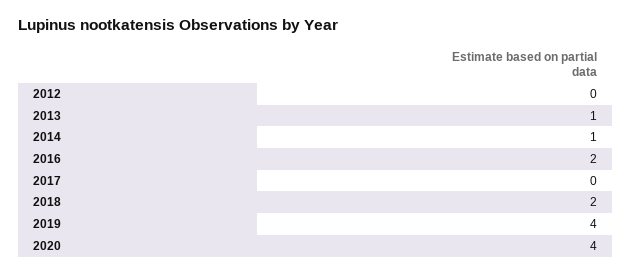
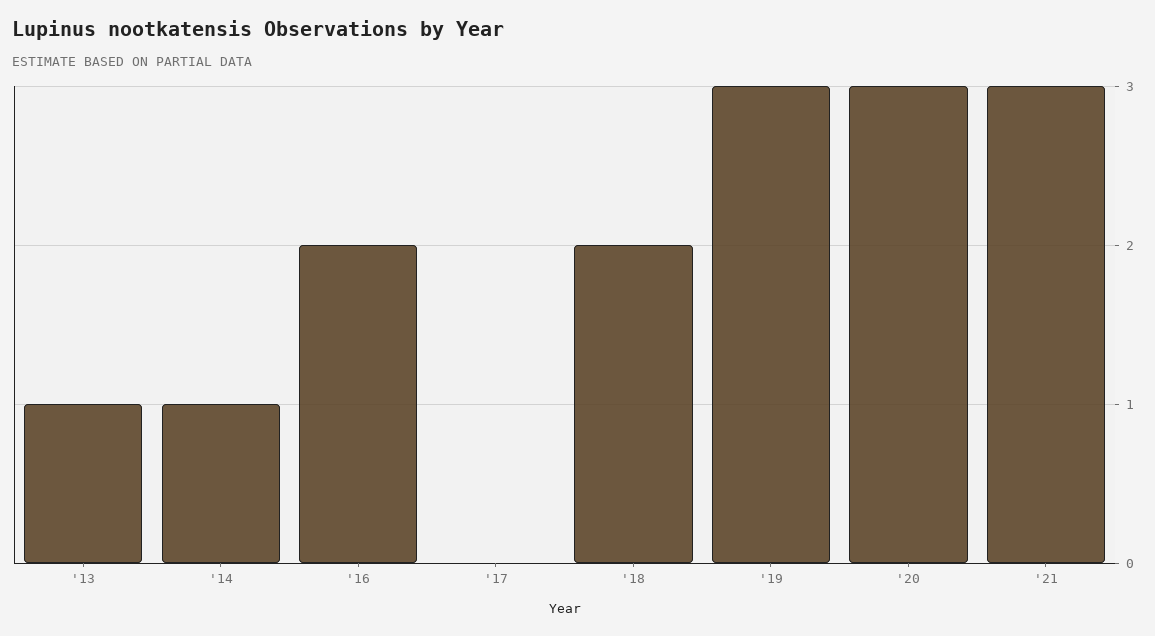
2012: 0 -> none
2019: 4 -> 3
2020: 4 -> 3
'21: none -> 3

